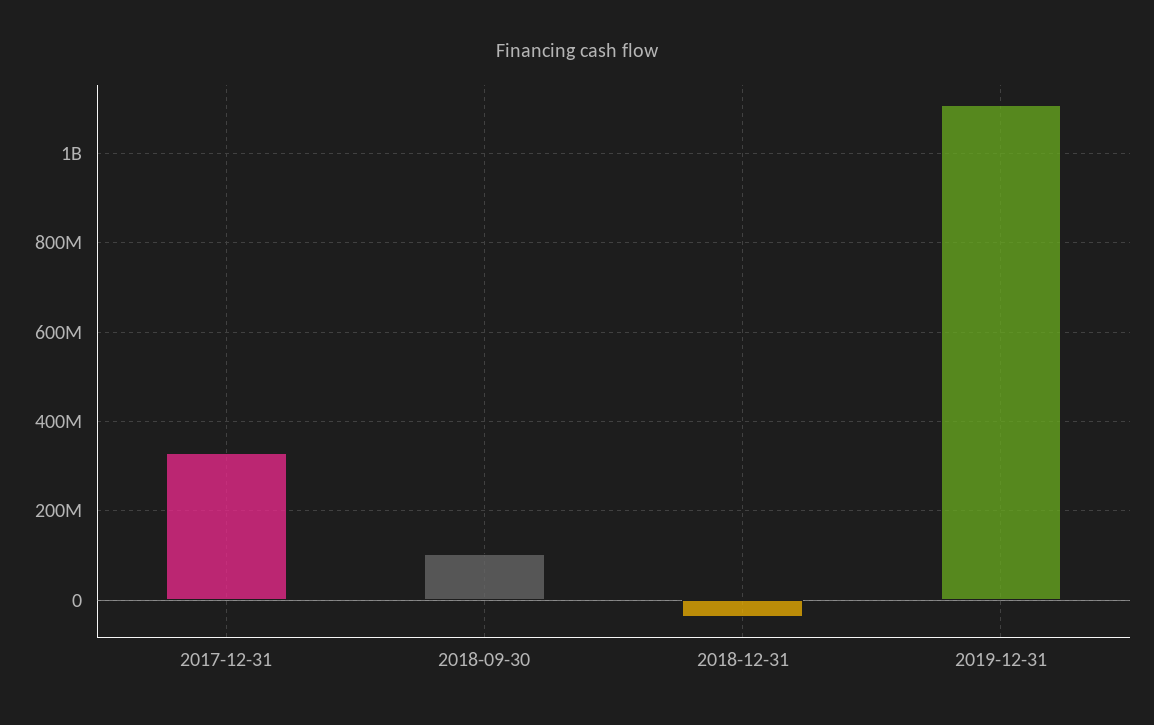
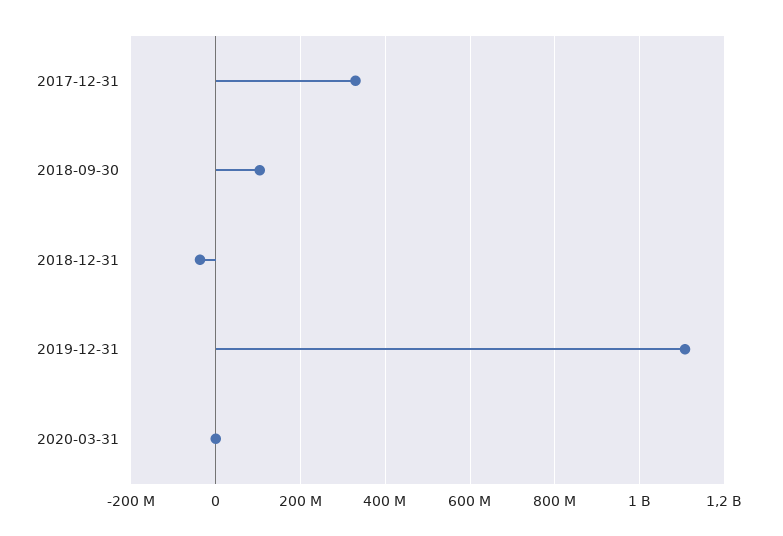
2020-03-31: none -> 0

